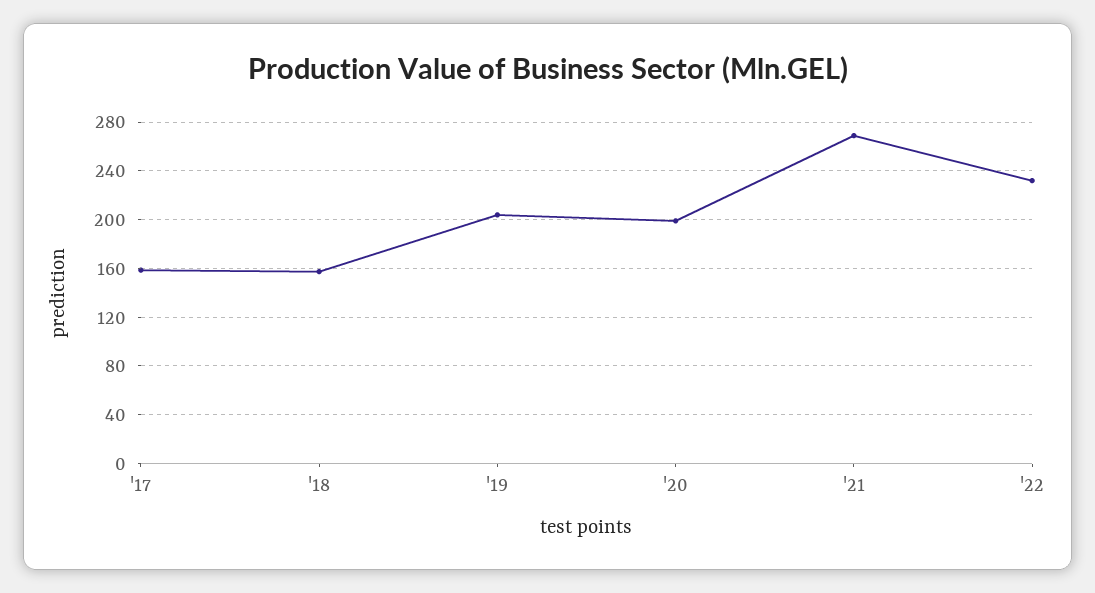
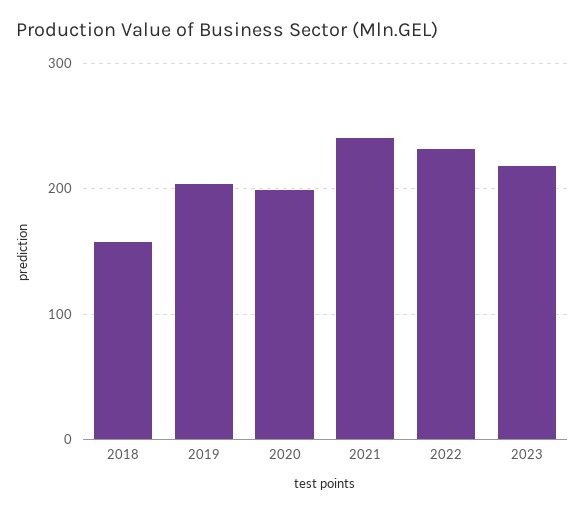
'17: 160 -> none
'21: 270 -> 240
2023: none -> 220

